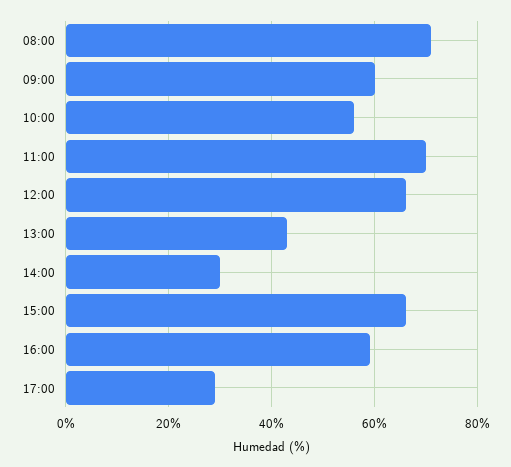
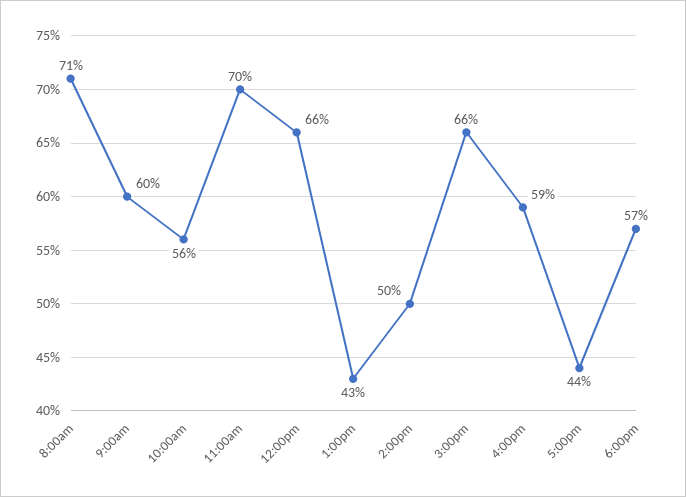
14:00: 30 -> 50
17:00: 30 -> 44
6:00pm: none -> 57

